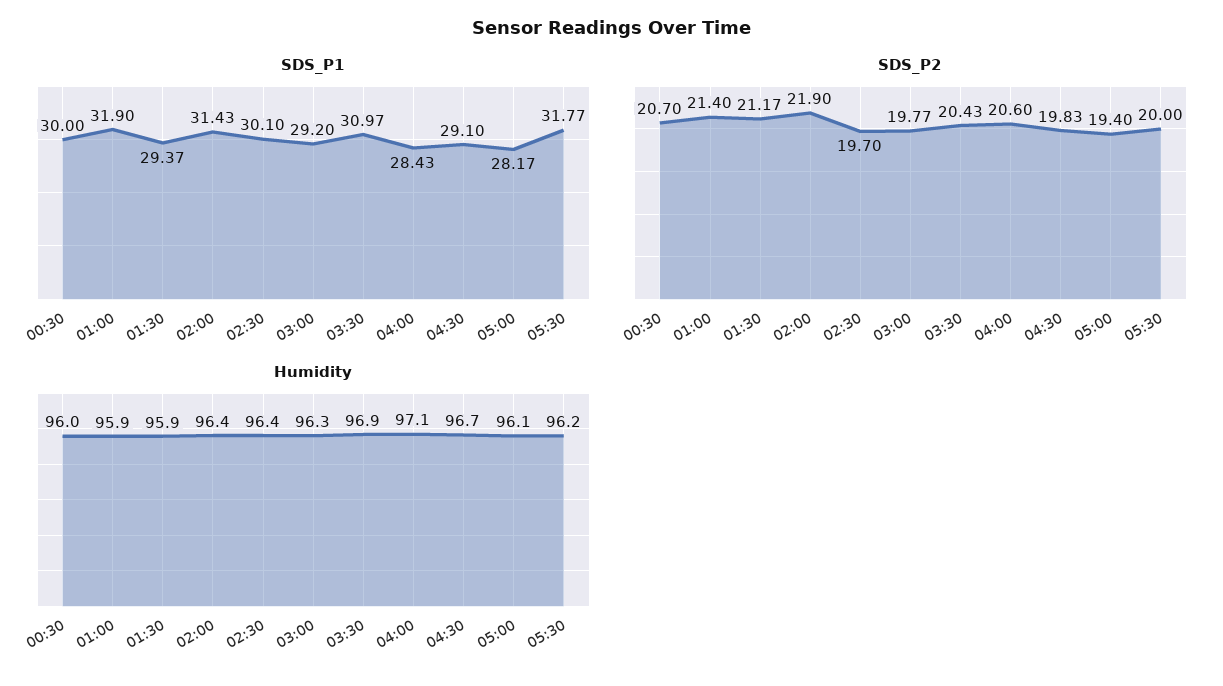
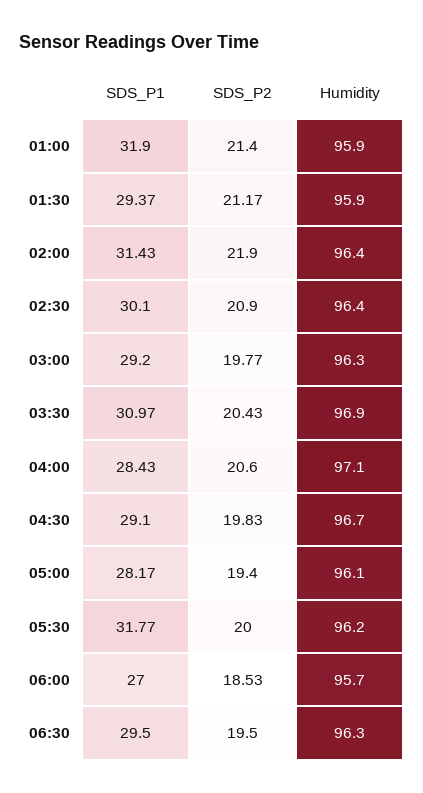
SDS_P1, 00:30: 30 -> none
SDS_P2, 00:30: 20.7 -> none
SDS_P2, 02:30: 19.7 -> 20.9
Humidity, 00:30: 96 -> none
SDS_P1, 06:00: none -> 27
SDS_P2, 06:00: none -> 18.53
Humidity, 06:00: none -> 95.7
SDS_P1, 06:30: none -> 29.5
SDS_P2, 06:30: none -> 19.5
Humidity, 06:30: none -> 96.3

